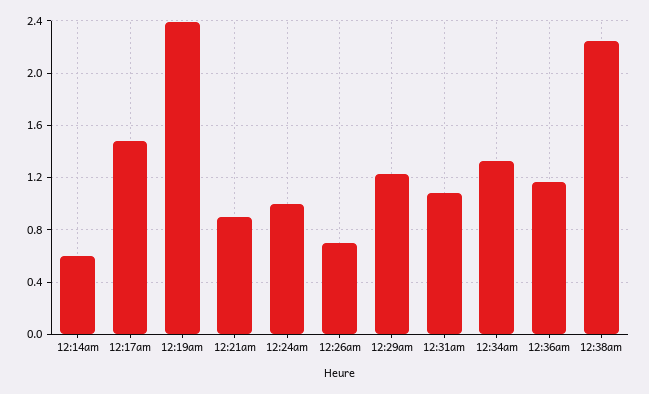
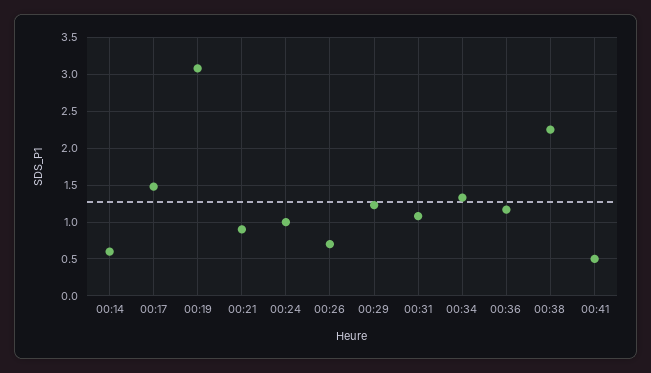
12:19am: 2.4 -> 3.1
00:41: none -> 0.5

